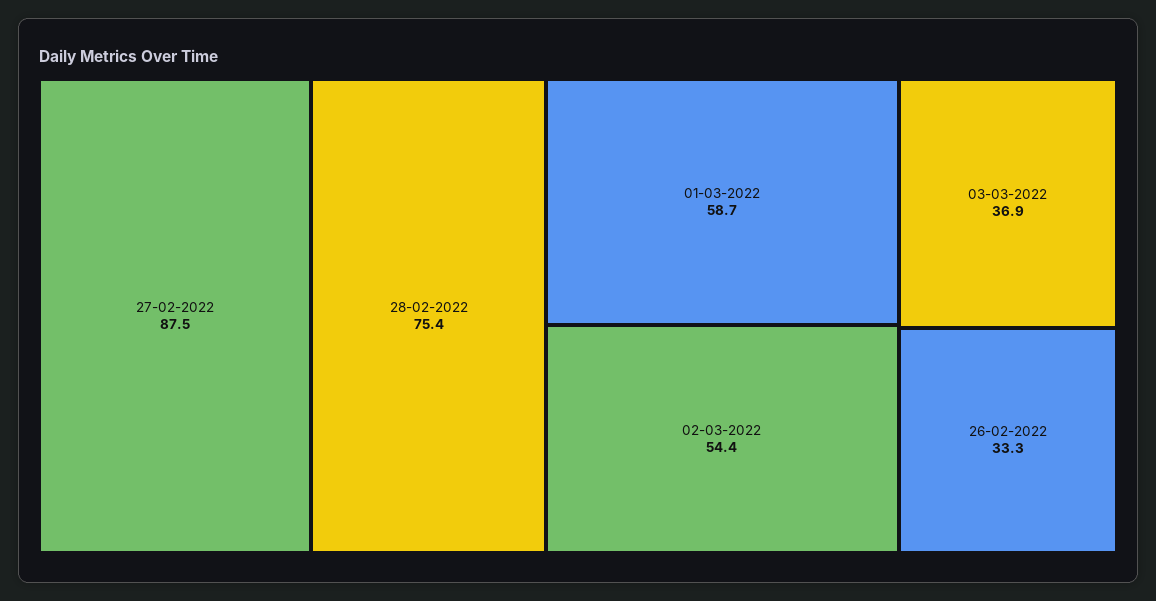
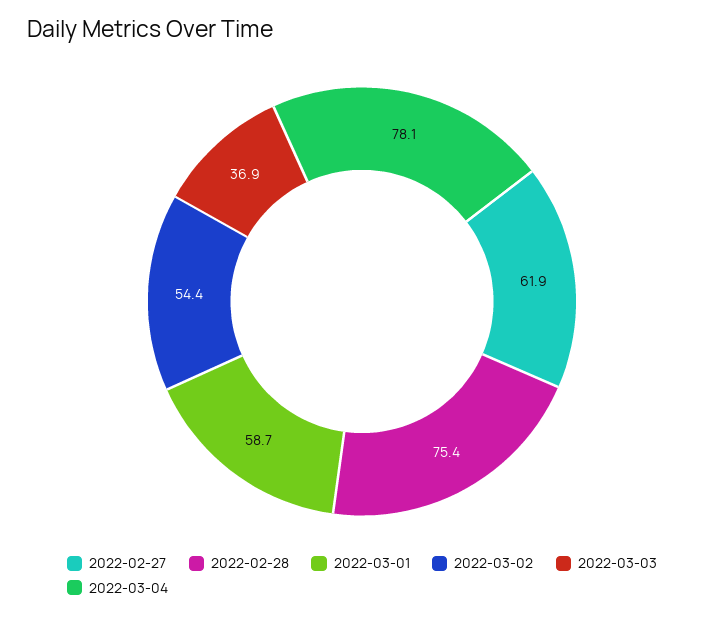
27-02-2022: 87.5 -> 61.9
26-02-2022: 33.3 -> none
2022-03-04: none -> 78.1

